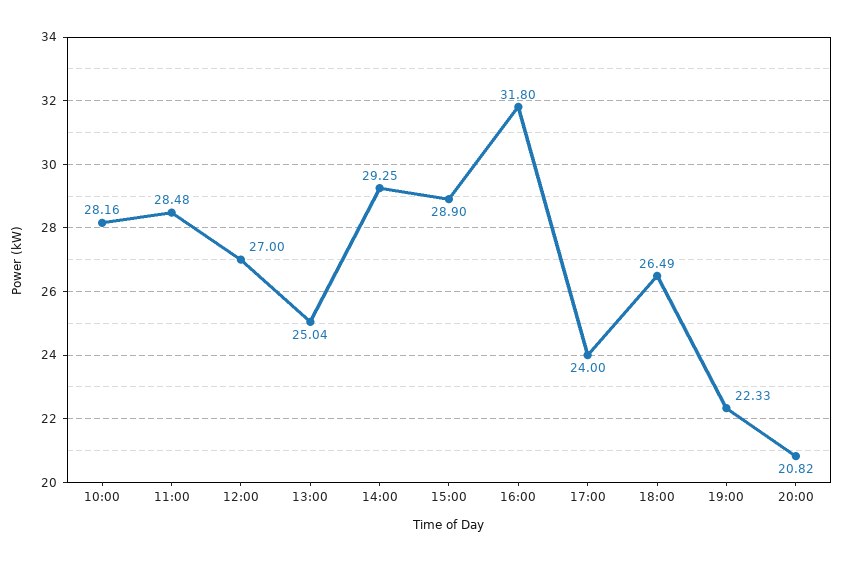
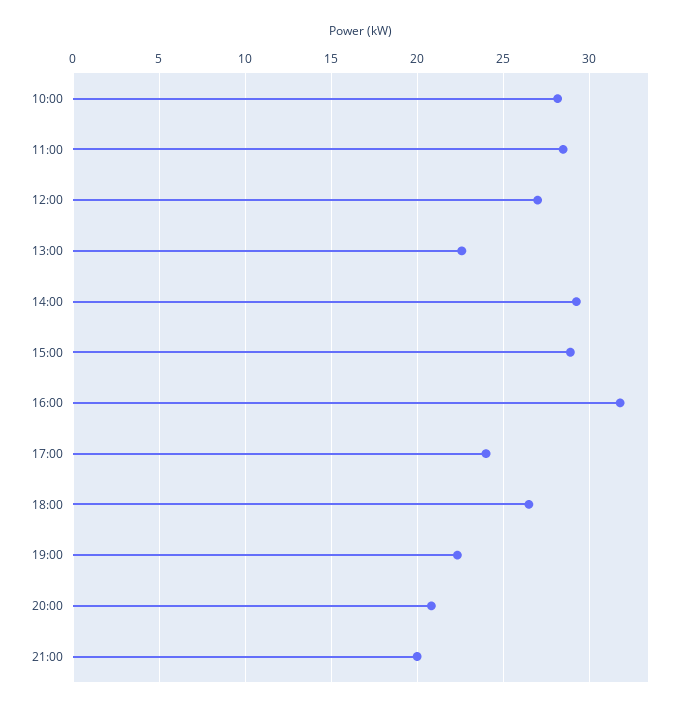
13:00: 25.04 -> 22.5
21:00: none -> 20

